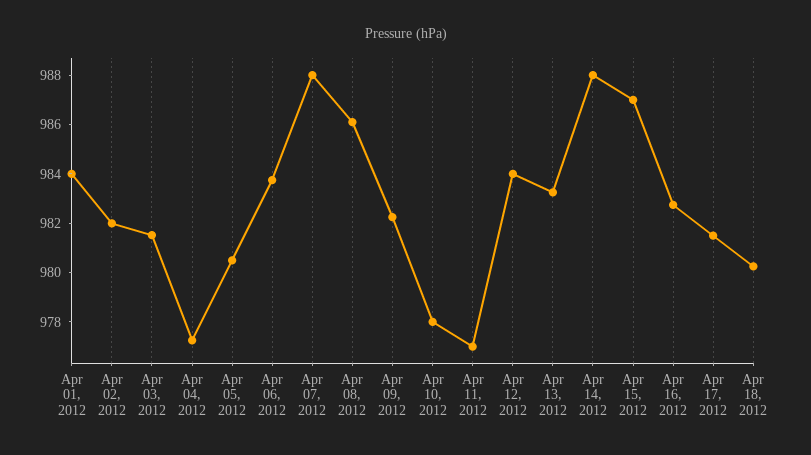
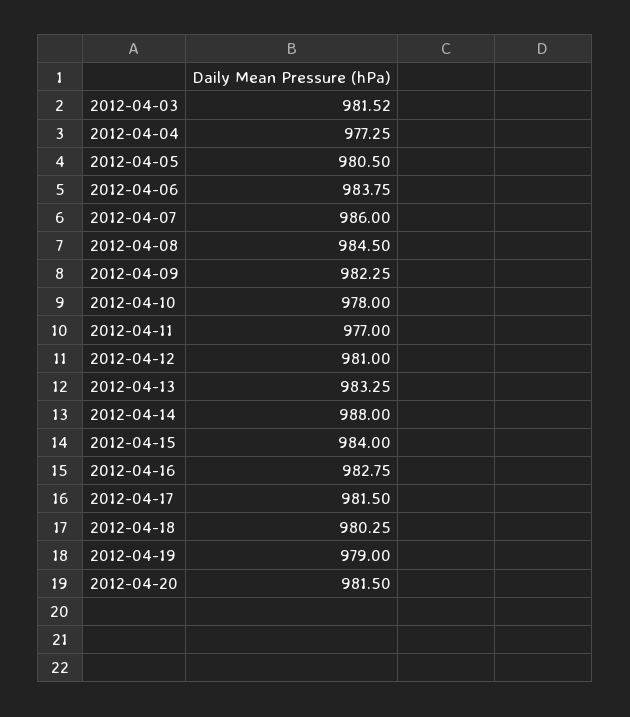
Apr 01, 2012: 984 -> none
Apr 02, 2012: 982 -> none
Apr 07, 2012: 988 -> 986
Apr 08, 2012: 986 -> 984.5
Apr 12, 2012: 984 -> 981
Apr 15, 2012: 987 -> 984
2012-04-19: none -> 979
2012-04-20: none -> 981.5

